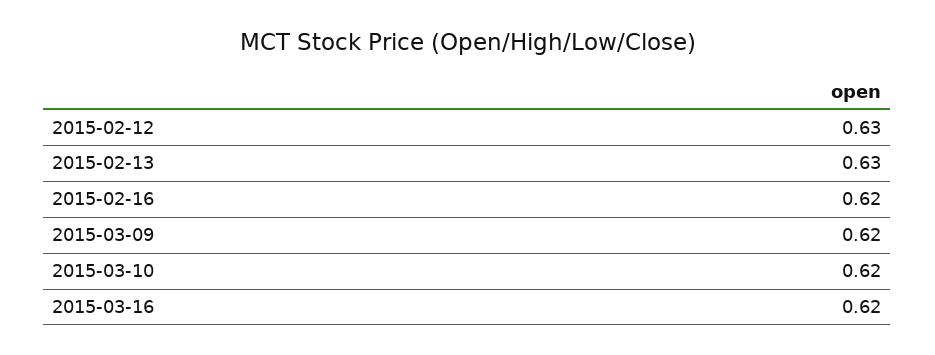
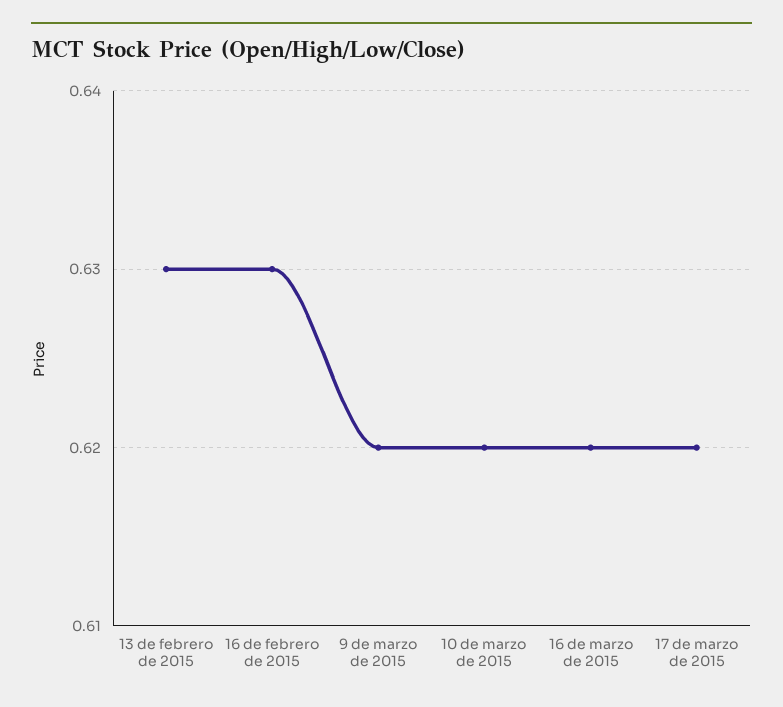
2015-02-12: 0.63 -> none
2015-02-16: 0.62 -> 0.63
17 de marzo de 2015: none -> 0.62

